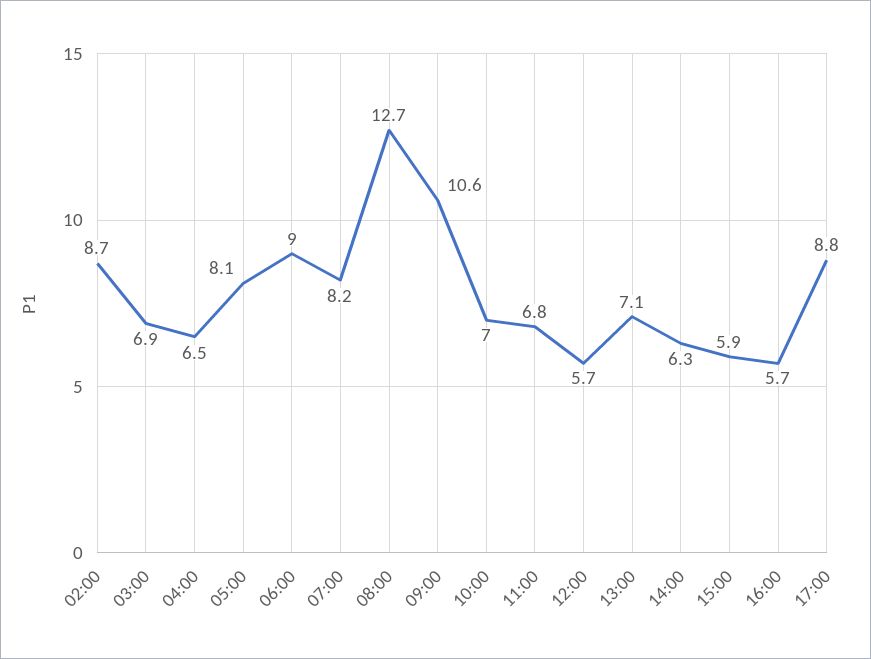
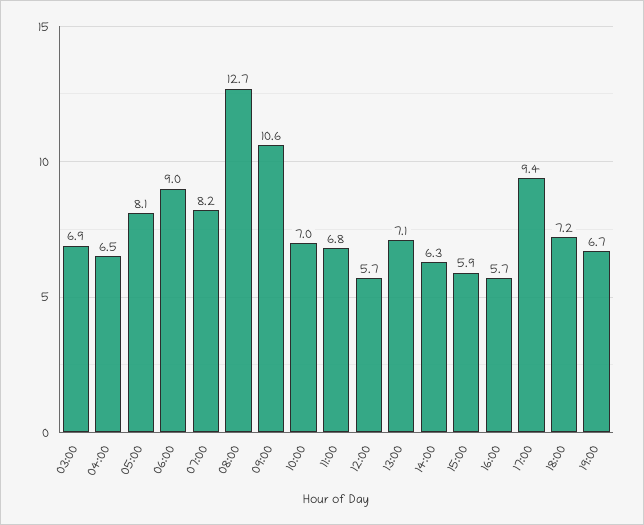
02:00: 8.7 -> none
17:00: 8.8 -> 9.4
18:00: none -> 7.2
19:00: none -> 6.7

